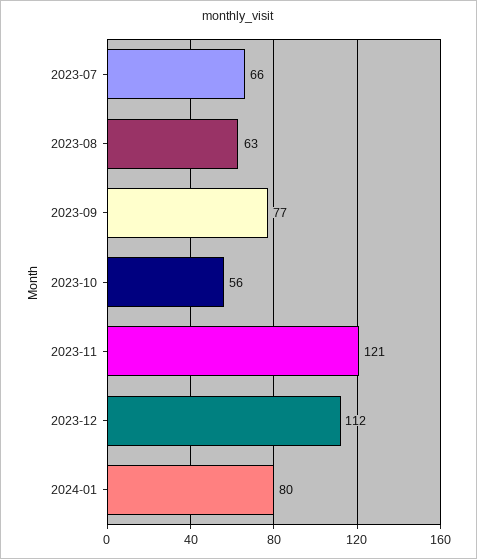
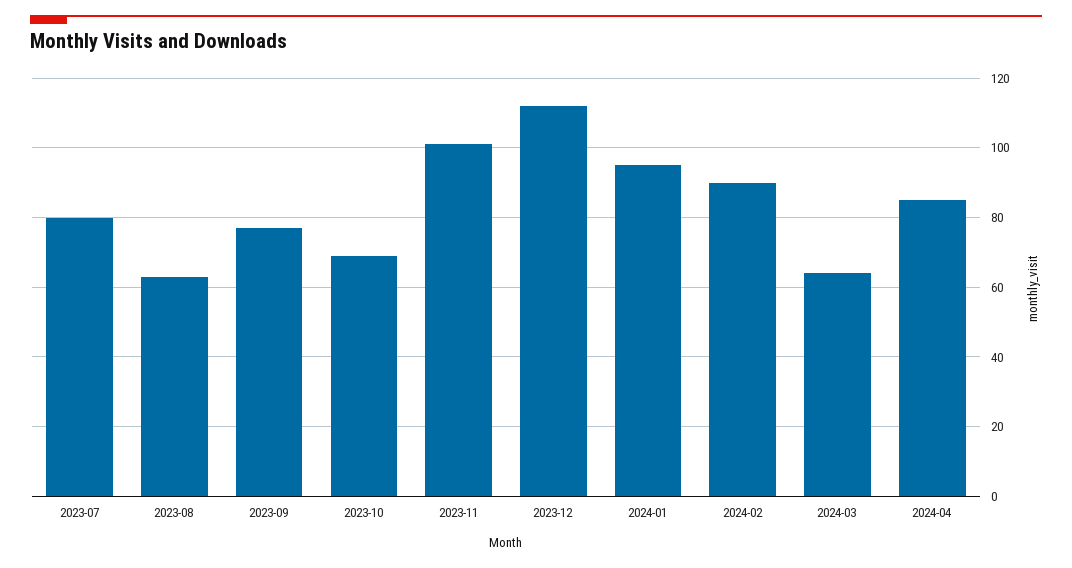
2023-07: 66 -> 80
2023-10: 56 -> 70
2023-11: 121 -> 100
2024-01: 80 -> 95
2024-02: none -> 90
2024-03: none -> 65
2024-04: none -> 85

